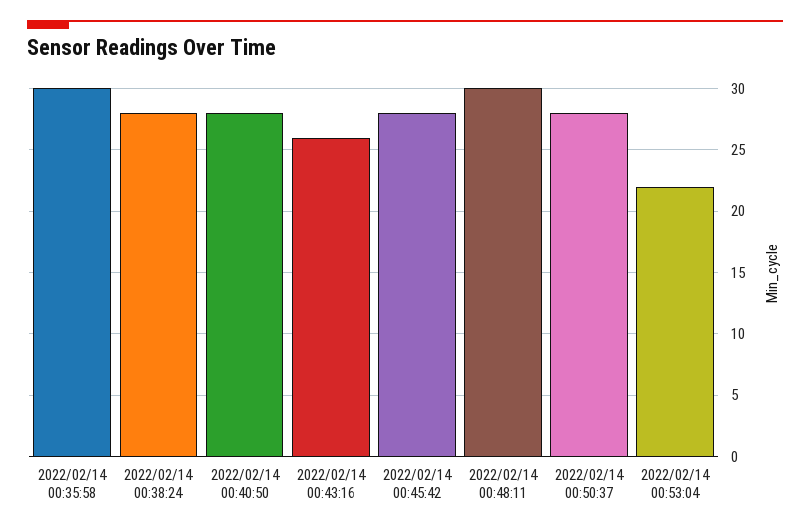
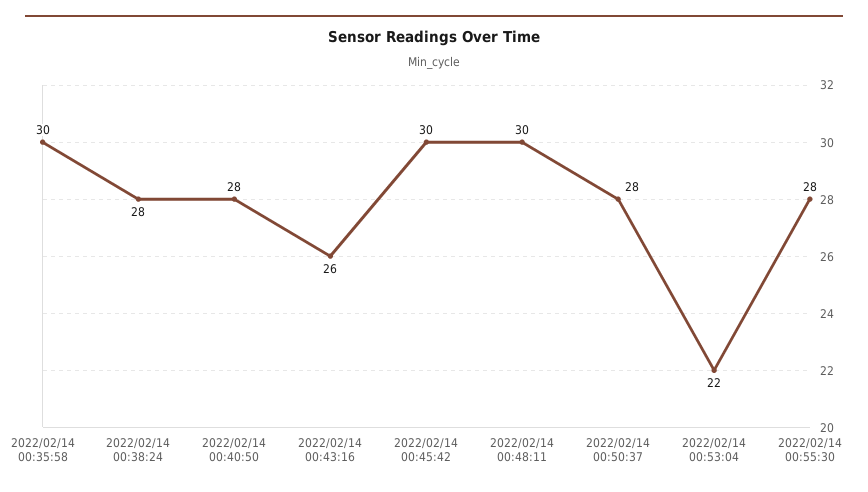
2022/02/14 00:45:42: 28 -> 30
2022/02/14 00:55:30: none -> 28

